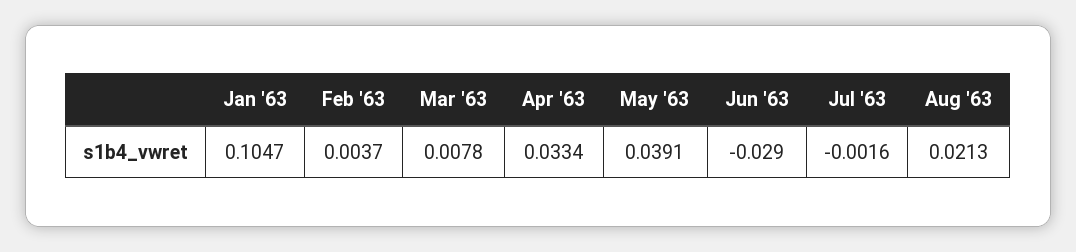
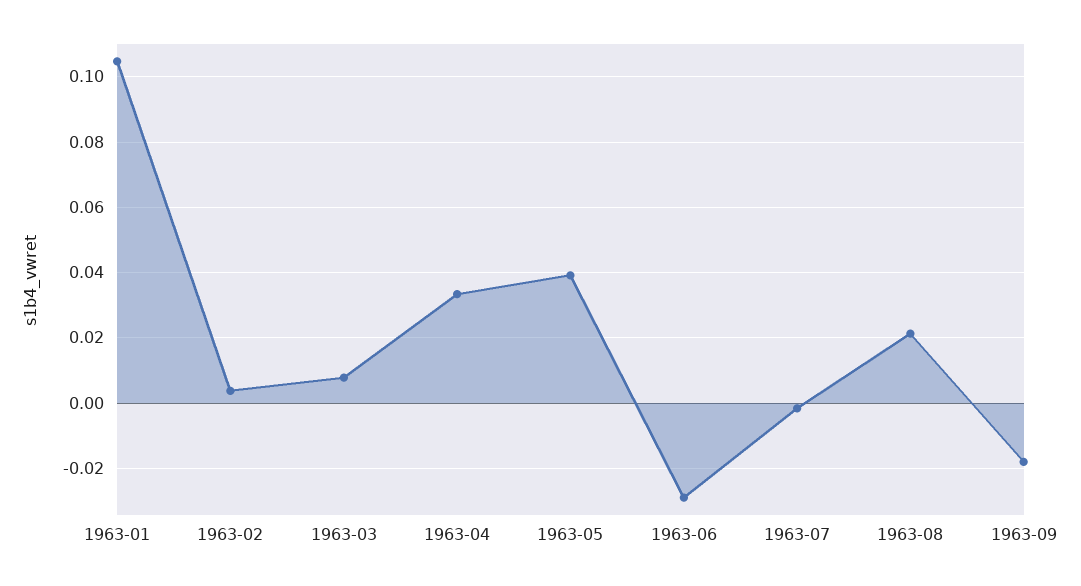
1963-09: none -> -0.018

